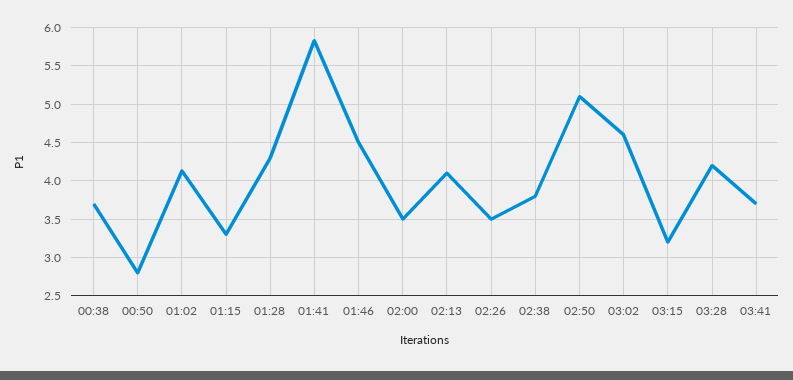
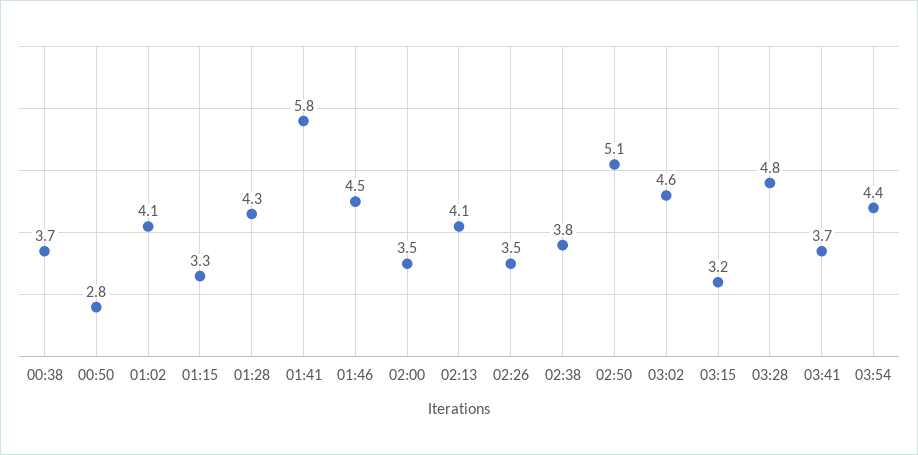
03:28: 4.2 -> 4.8
03:54: none -> 4.4

